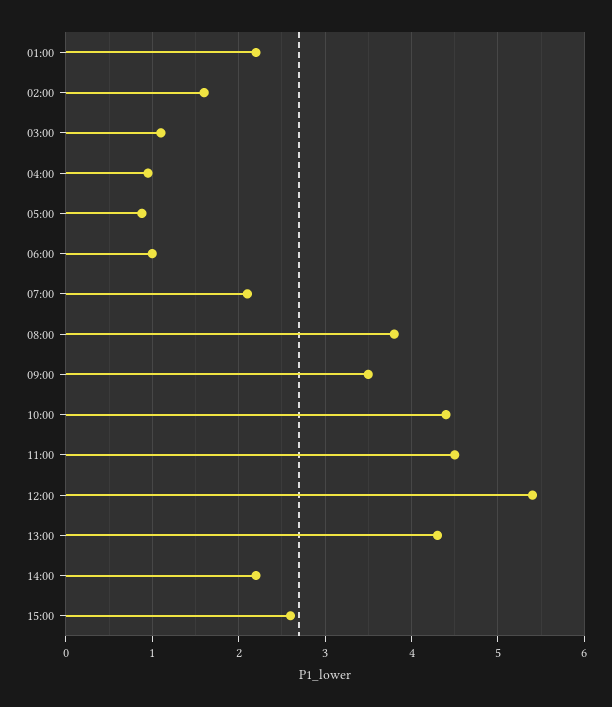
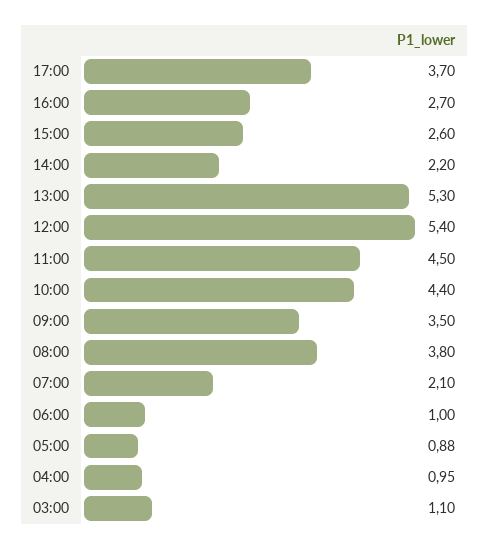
01:00: 2.2 -> none
02:00: 1.6 -> none
13:00: 4.3 -> 5.3
17:00: none -> 3.7
16:00: none -> 2.7

